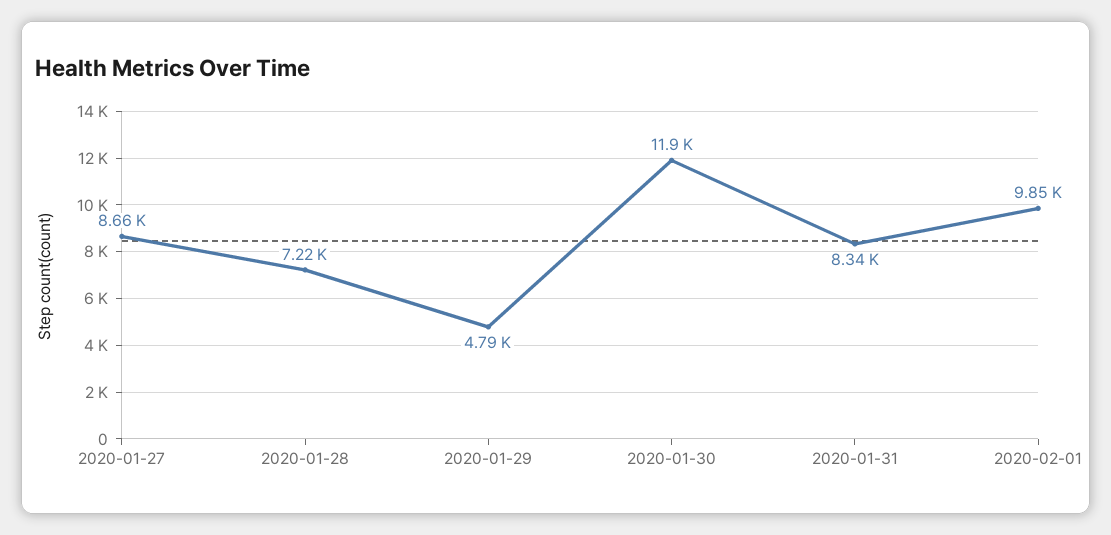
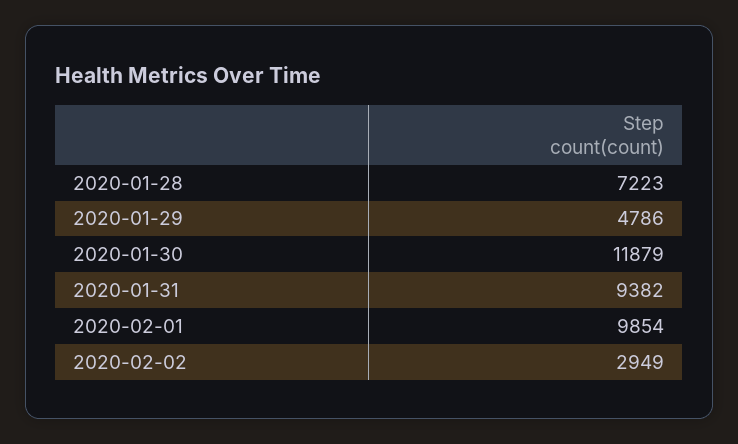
2020-01-27: 8660 -> none
2020-01-31: 8340 -> 9382
2020-02-02: none -> 2949

